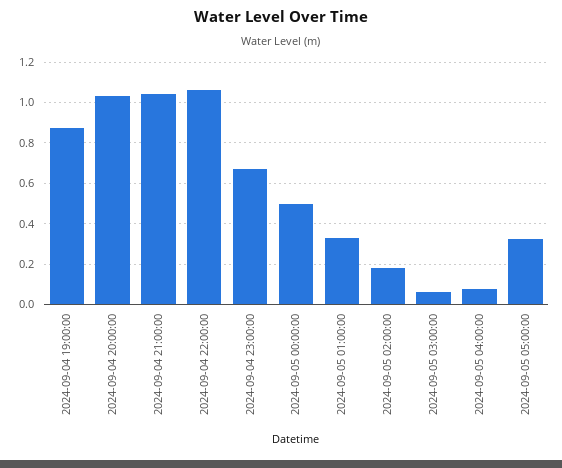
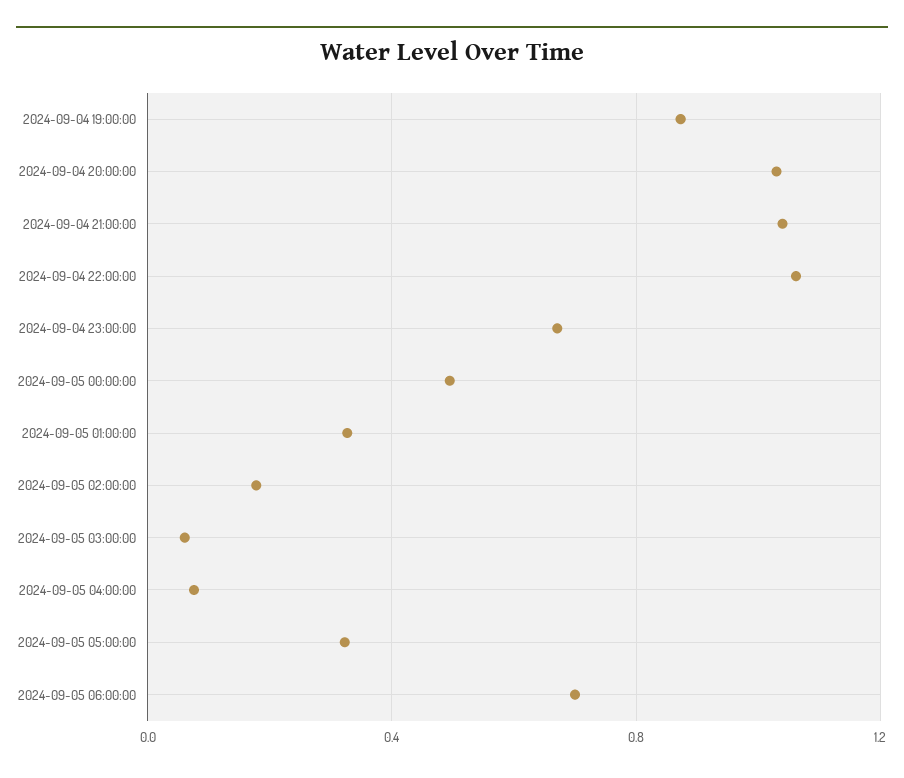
2024-09-05 06:00:00: none -> 0.7

